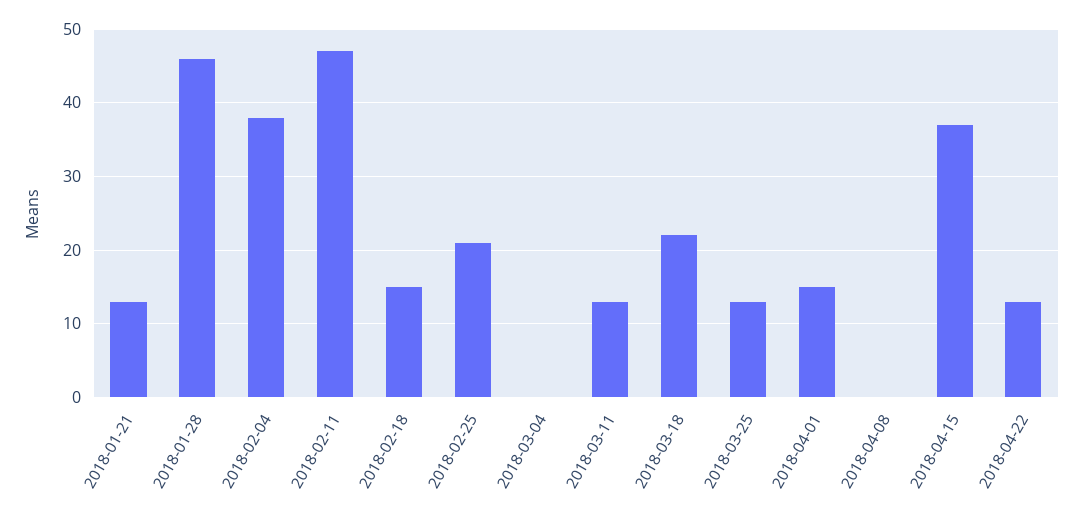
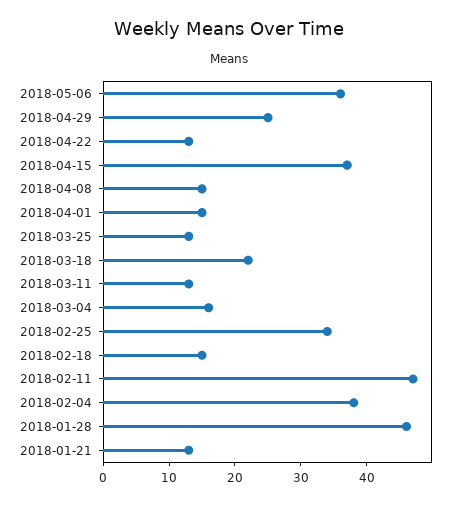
2018-02-25: 21 -> 35
2018-03-04: 0 -> 15
2018-04-08: 0 -> 15
2018-05-06: none -> 35
2018-04-29: none -> 25

